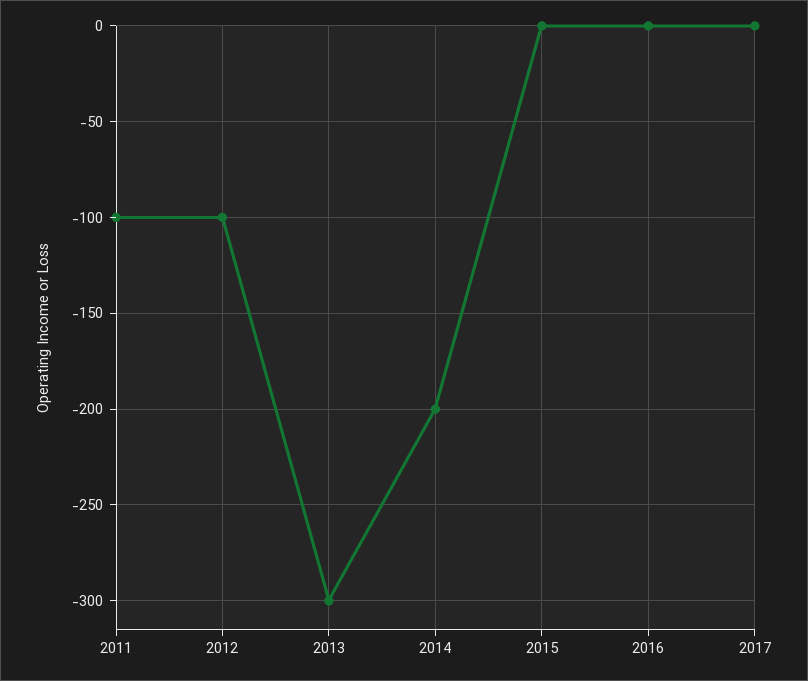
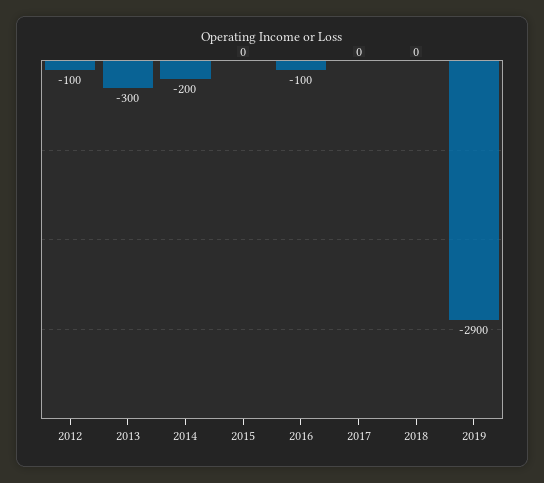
2011: -100 -> none
2016: 0 -> -100
2018: none -> 0
2019: none -> -2900

